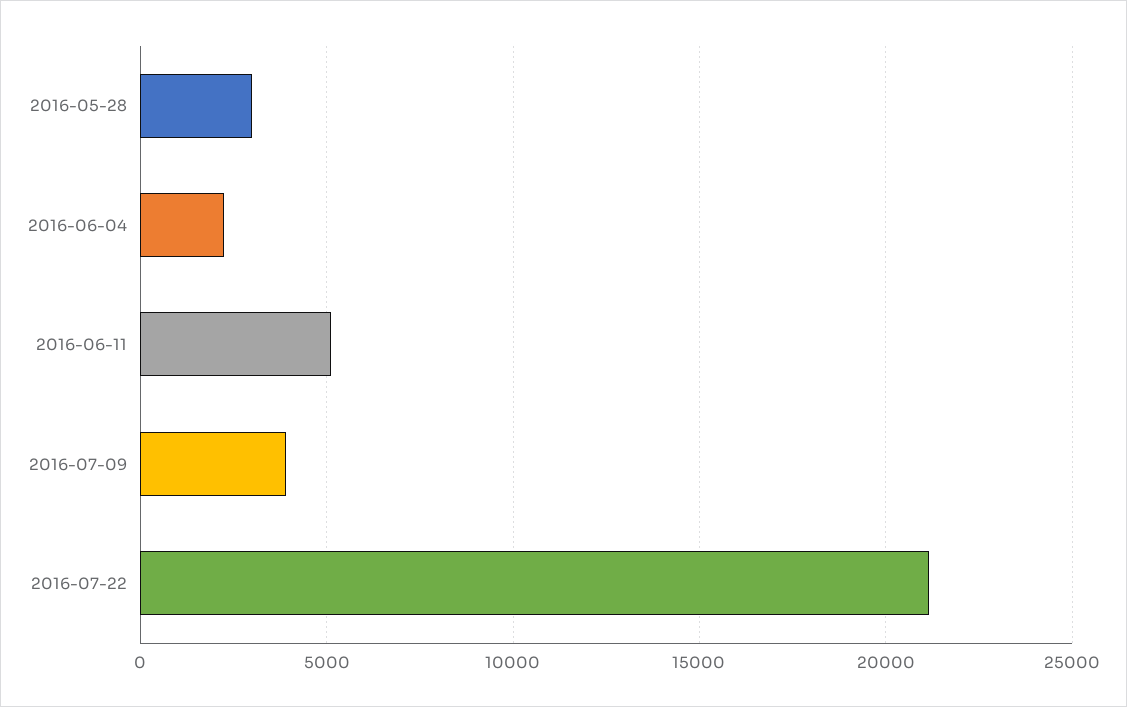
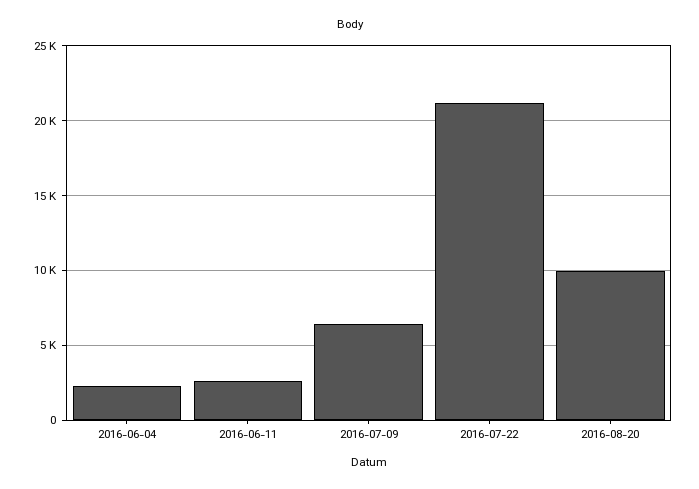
2016-05-28: 3000 -> none
2016-06-11: 5000 -> 2500
2016-07-09: 4000 -> 6500
2016-08-20: none -> 10000

